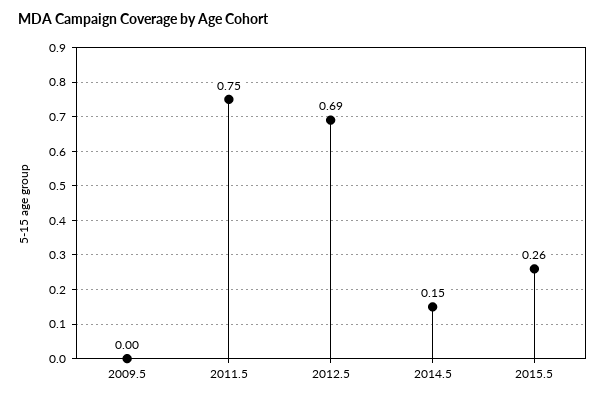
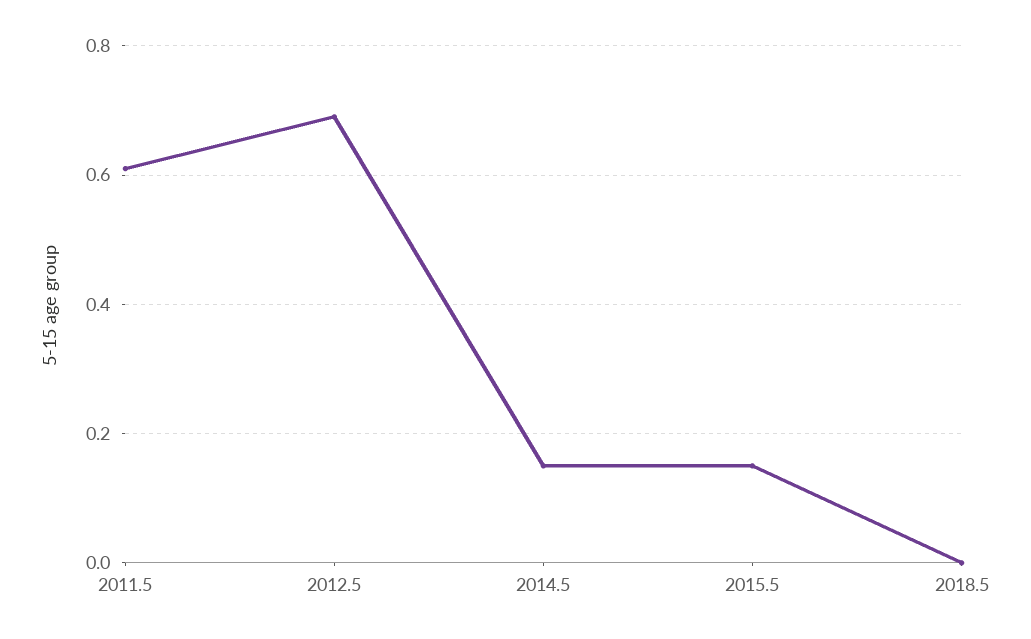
2009.5: 0 -> none
2011.5: 0.75 -> 0.6
2015.5: 0.26 -> 0.15
2018.5: none -> 0

